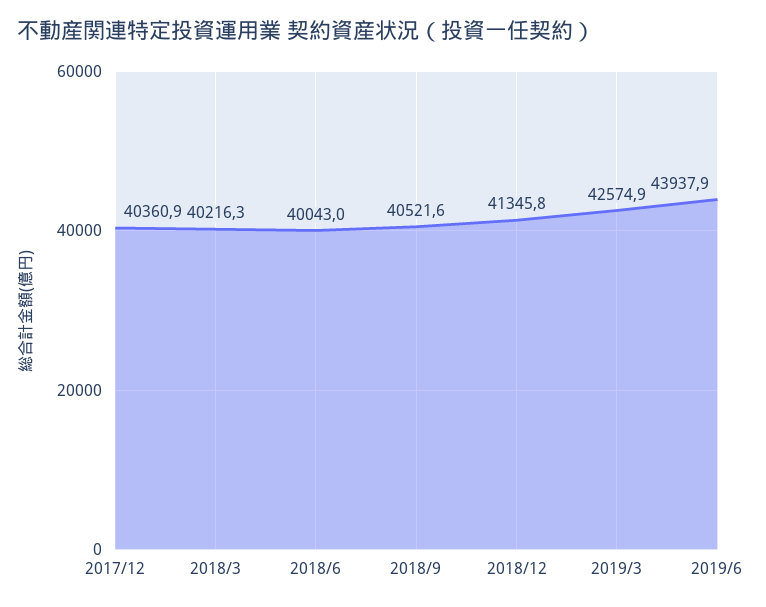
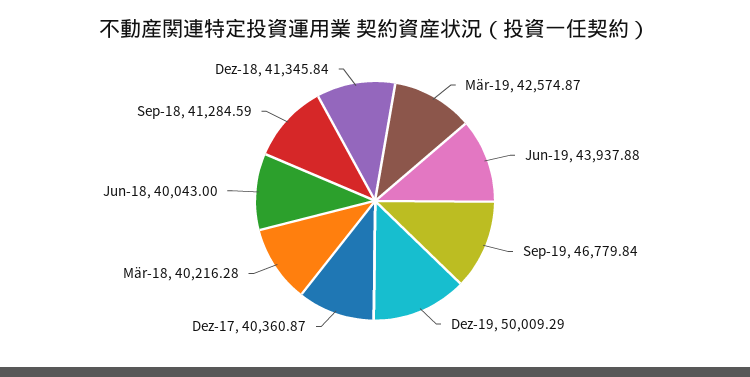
2018/9: 40521.6 -> 41284.59
Sep-19: none -> 46779.84
Dez-19: none -> 50009.29

